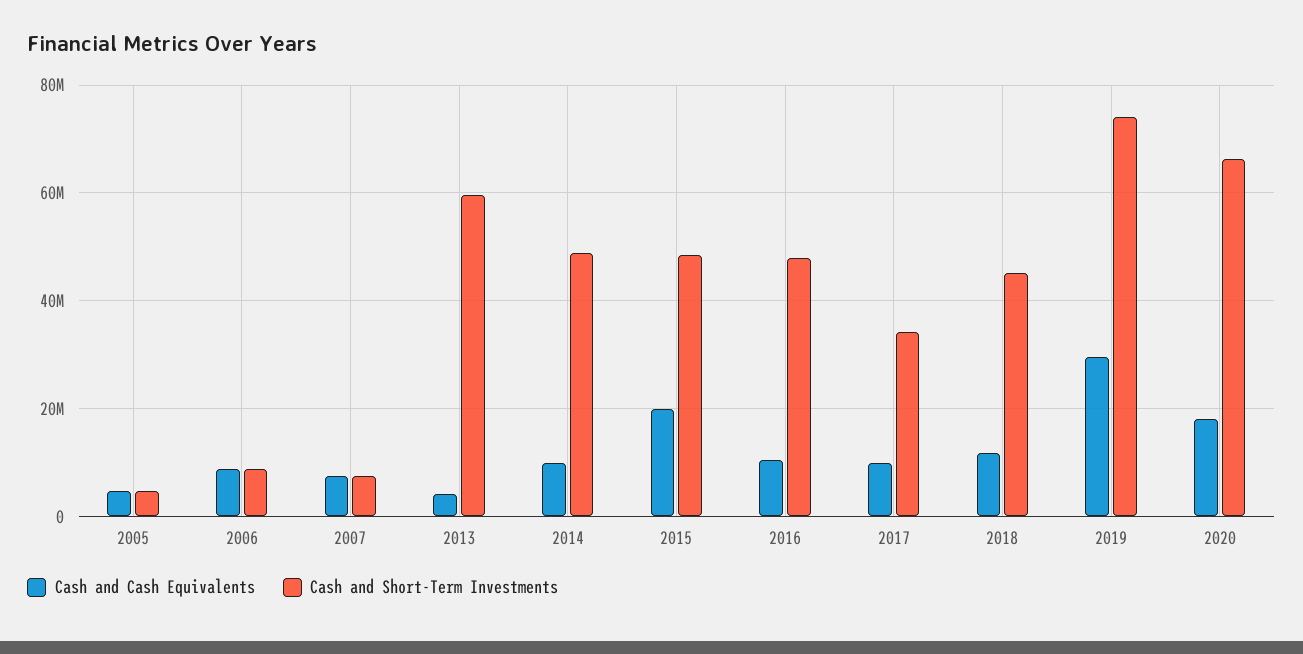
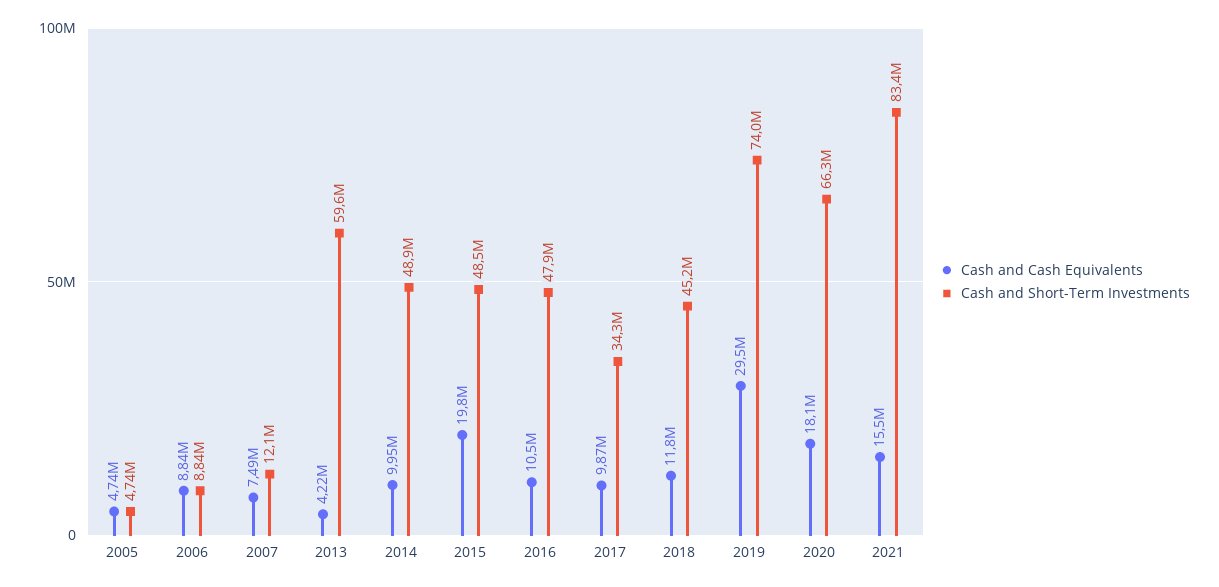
Cash and Short-Term Investments, 2007: 8000000 -> 12100000
Cash and Cash Equivalents, 2021: none -> 15500000
Cash and Short-Term Investments, 2021: none -> 83400000

